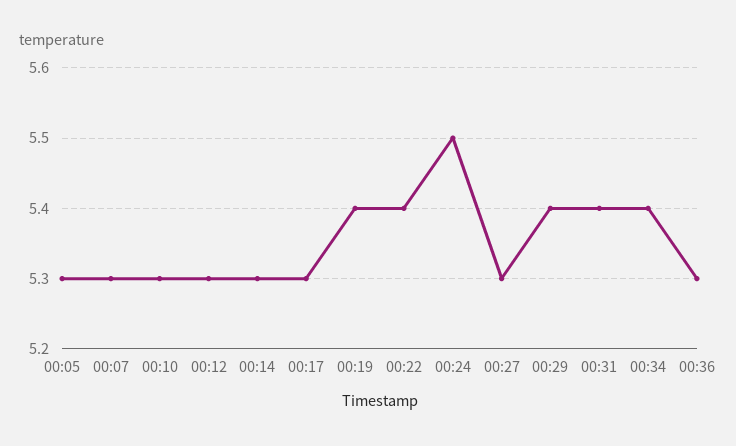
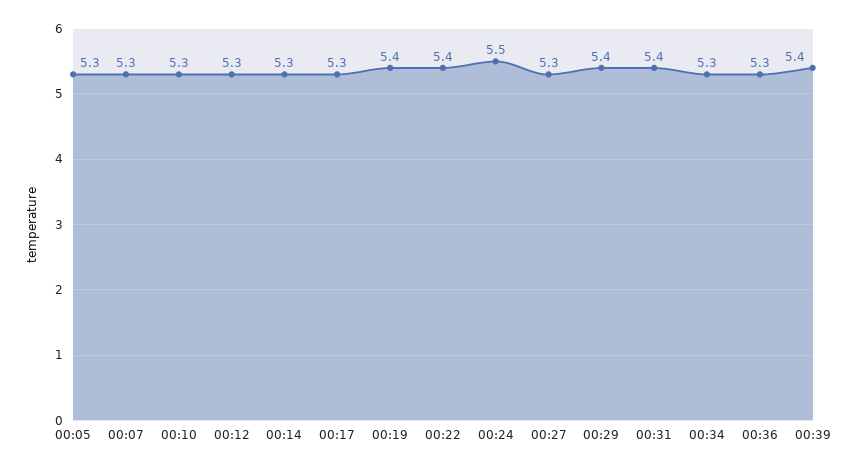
00:34: 5.4 -> 5.3
00:39: none -> 5.4

